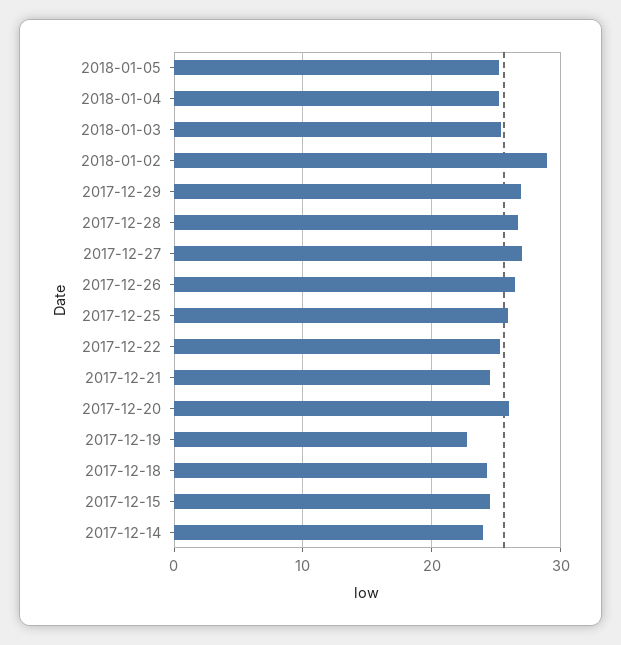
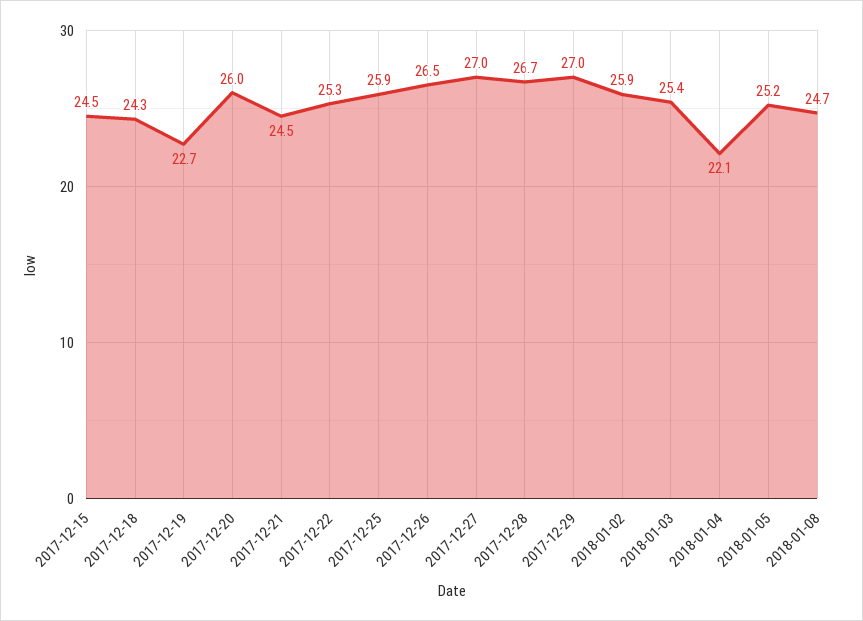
2018-01-04: 25 -> 22.1
2018-01-02: 29 -> 25.9
2017-12-14: 24 -> none
2018-01-08: none -> 24.7

